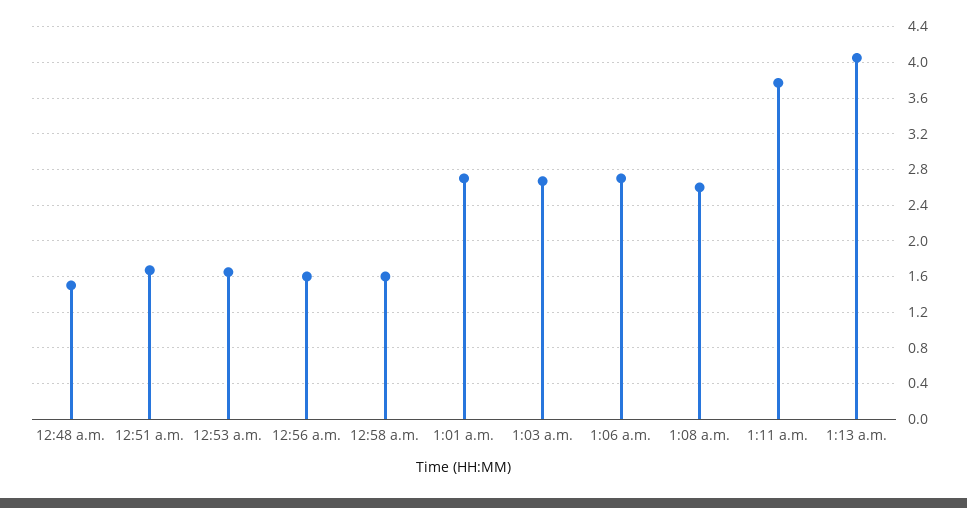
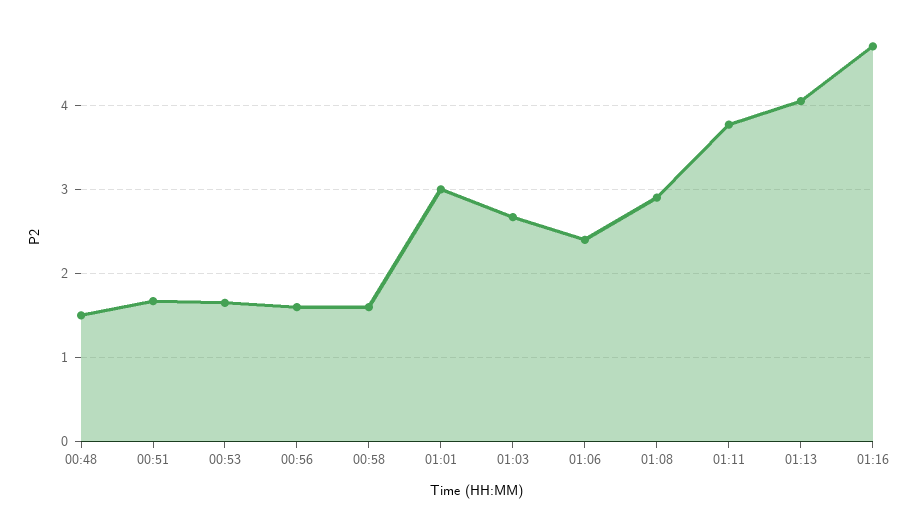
1:01 a.m.: 2.7 -> 3
1:06 a.m.: 2.7 -> 2.4
1:08 a.m.: 2.6 -> 2.9
01:16: none -> 4.7

